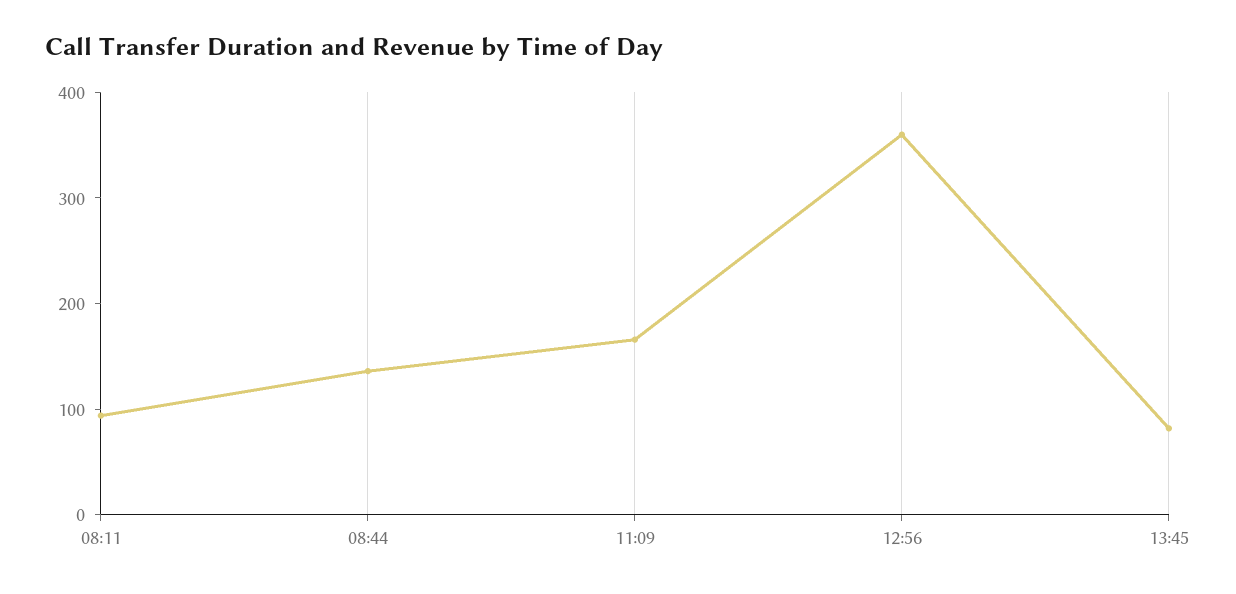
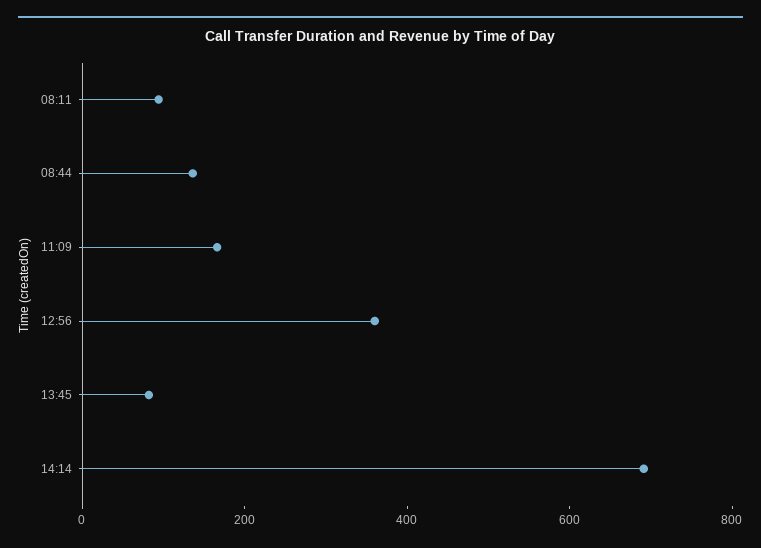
14:14: none -> 700

